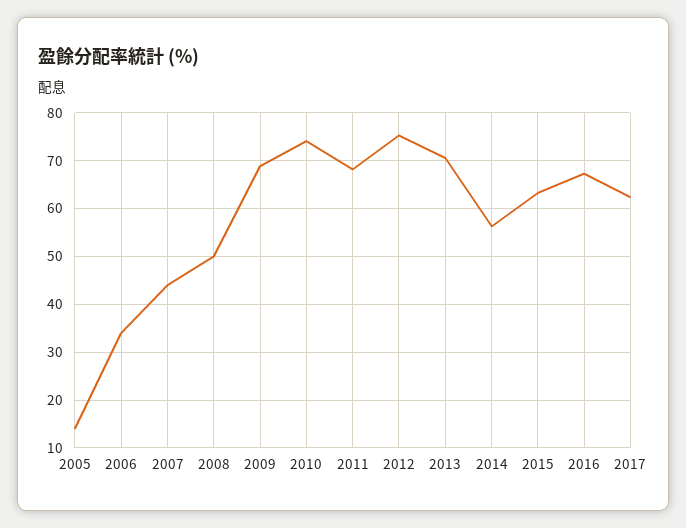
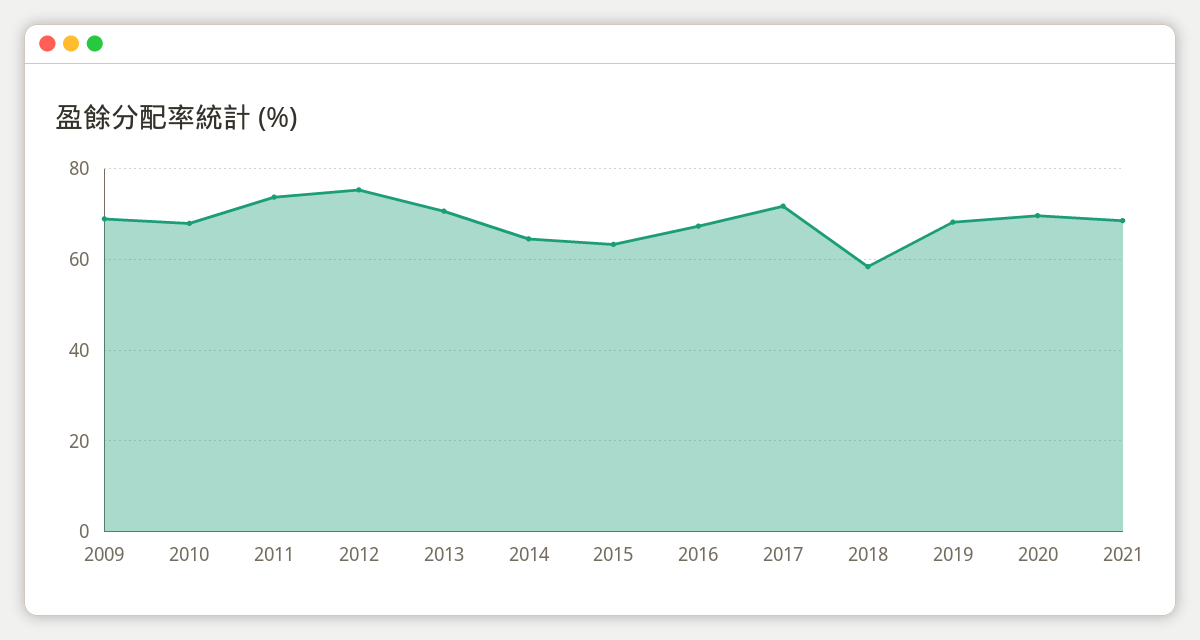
2005: 14 -> none
2006: 34 -> none
2007: 44 -> none
2008: 50 -> none
2010: 74 -> 68
2011: 68 -> 74
2014: 56 -> 64
2017: 62 -> 72
2018: none -> 58
2019: none -> 68
2020: none -> 70
2021: none -> 68

